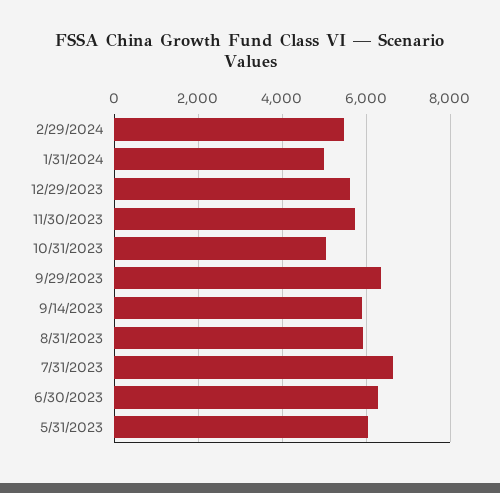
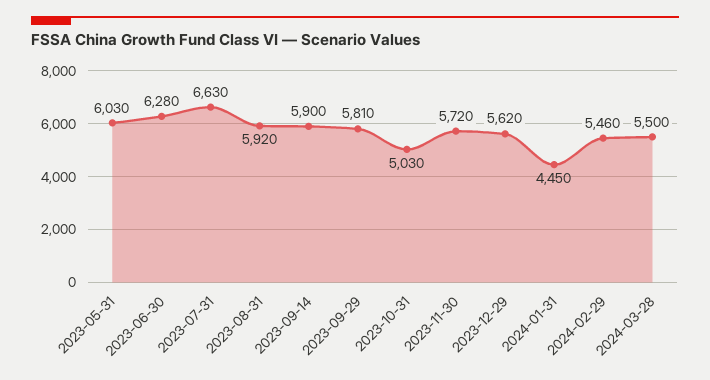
1/31/2024: 5000 -> 4450
9/29/2023: 6400 -> 5810
2024-03-28: none -> 5500

